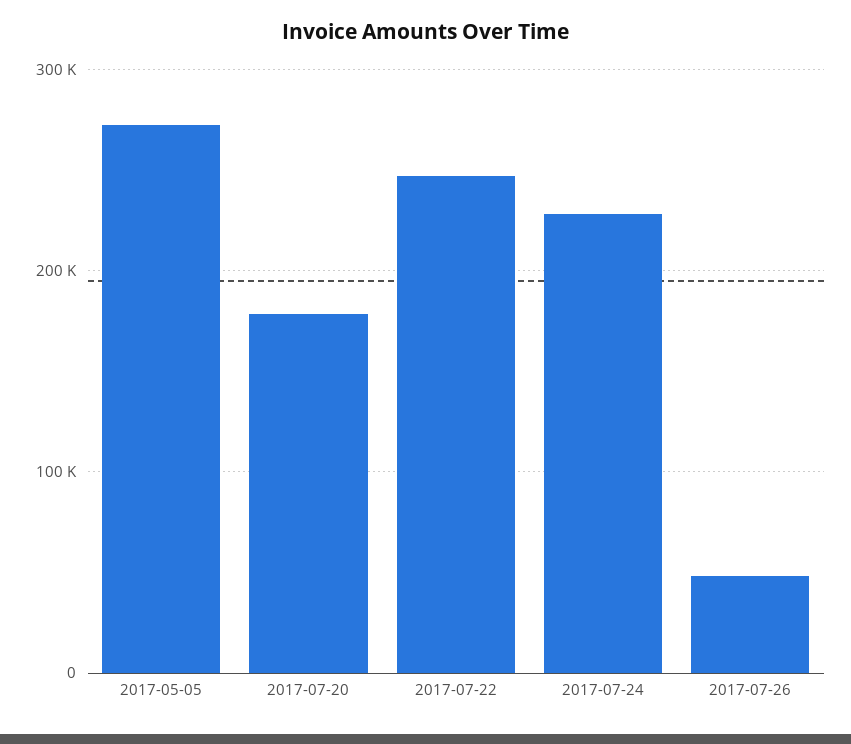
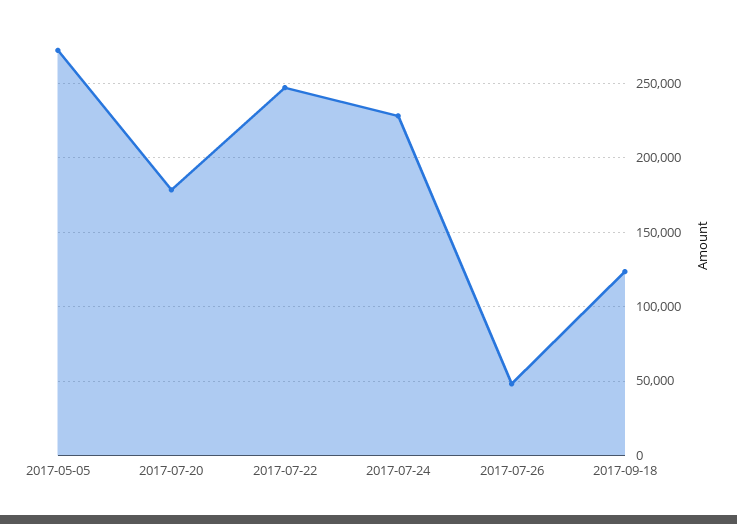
2017-09-18: none -> 125000

